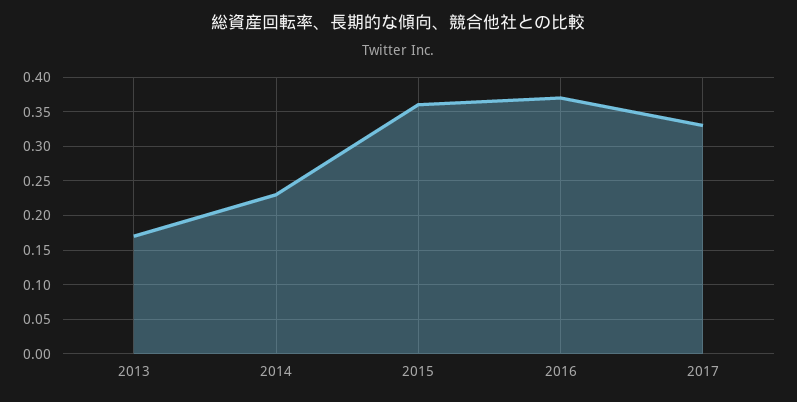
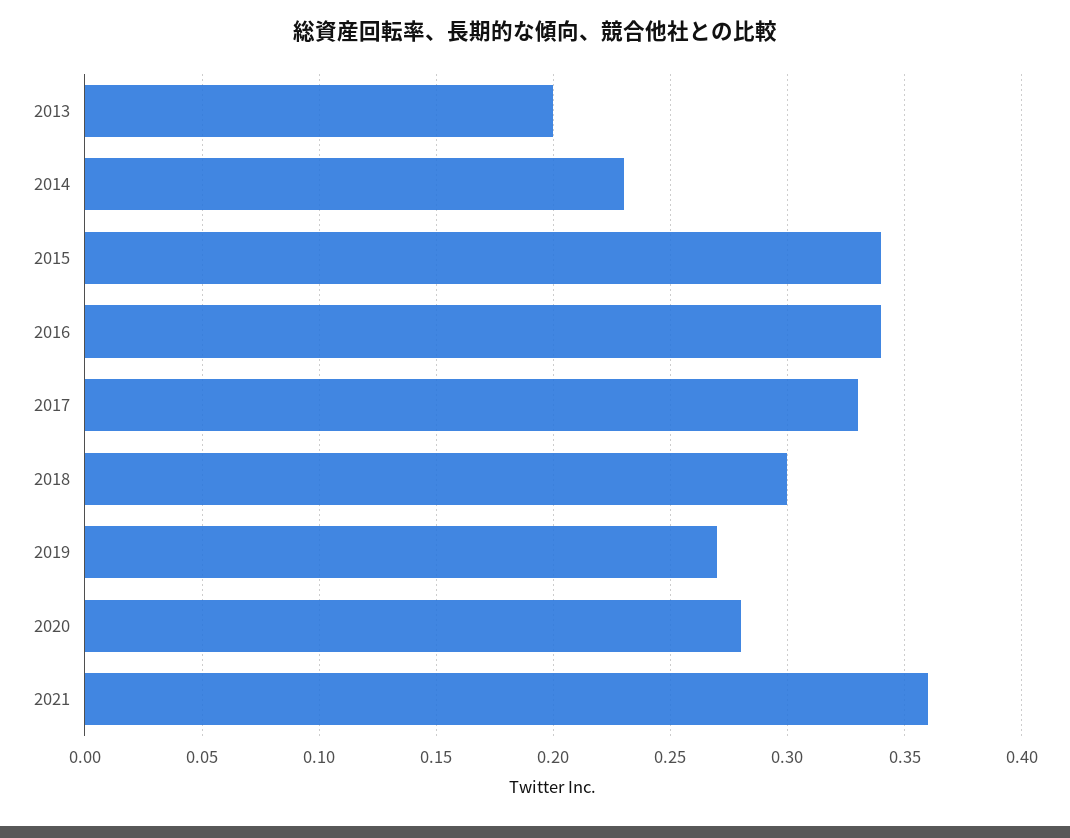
2013: 0.17 -> 0.2
2015: 0.36 -> 0.34
2016: 0.37 -> 0.34
2018: none -> 0.3
2019: none -> 0.27
2020: none -> 0.28
2021: none -> 0.36

